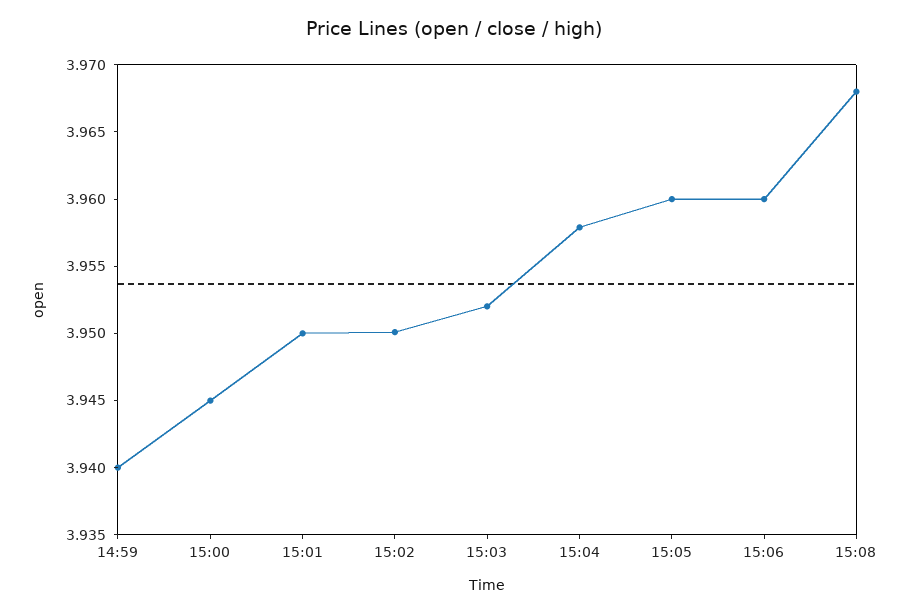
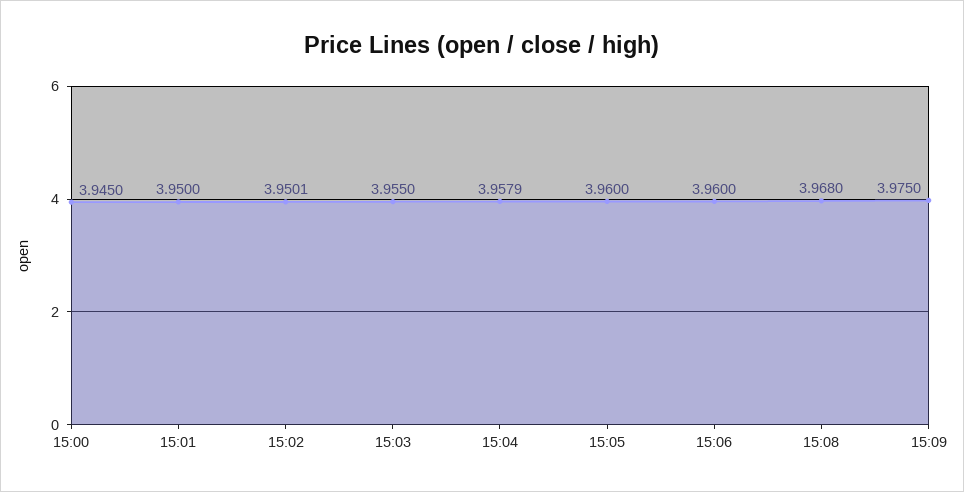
14:59: 3.94 -> none
15:03: 3.952 -> 3.955
15:09: none -> 3.975

